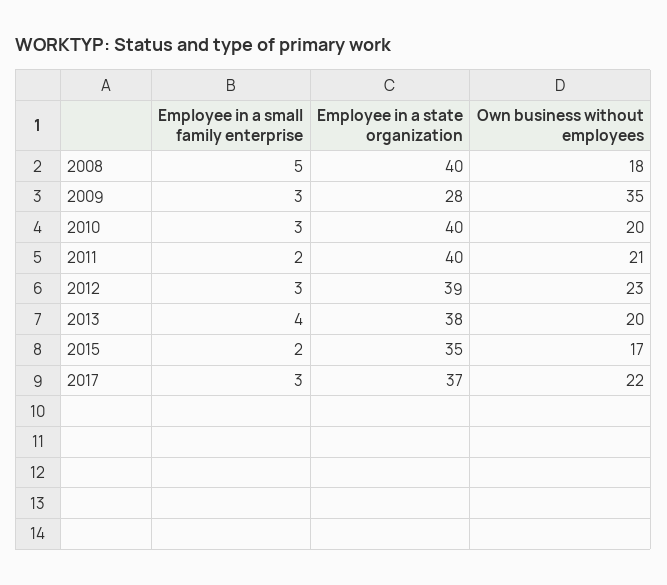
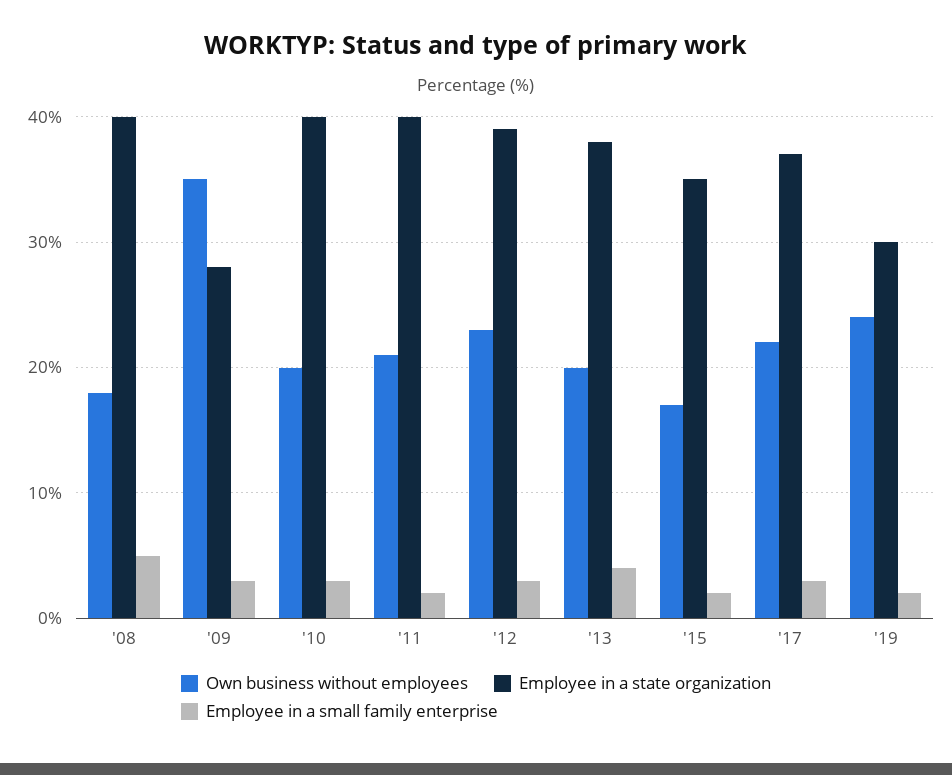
Own business without employees, '19: none -> 24
Employee in a state organization, '19: none -> 30
Employee in a small family enterprise, '19: none -> 2

